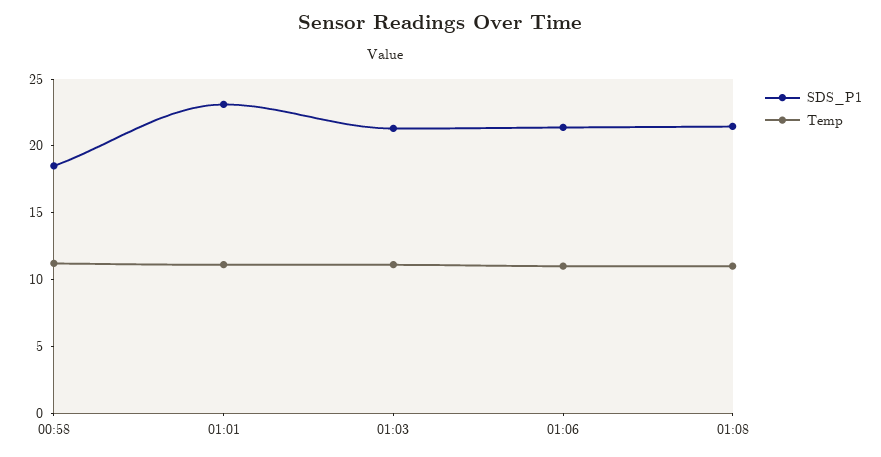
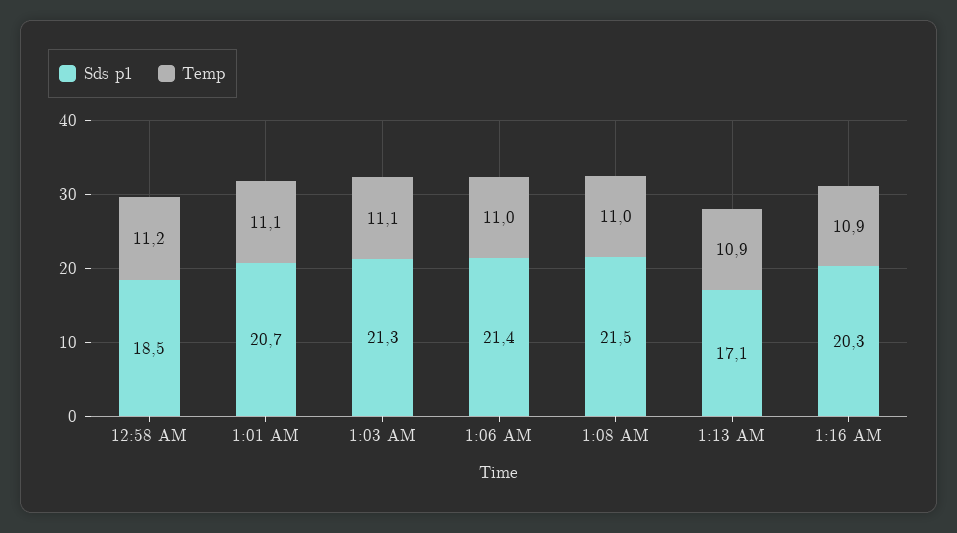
SDS_P1, 01:01: 23 -> 20.7
SDS_P1, 1:13 AM: none -> 17.1
Temp, 1:13 AM: none -> 10.9
SDS_P1, 1:16 AM: none -> 20.3
Temp, 1:16 AM: none -> 10.9

